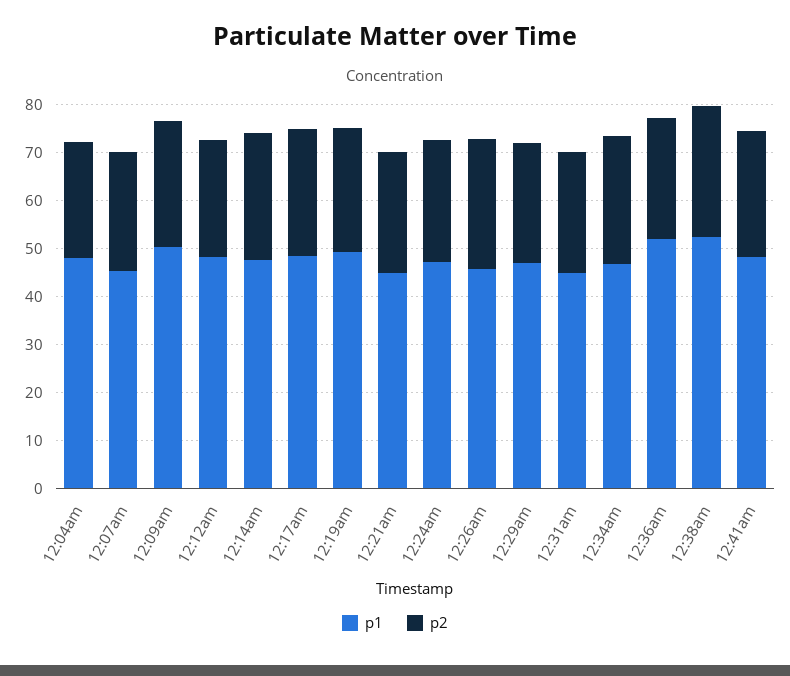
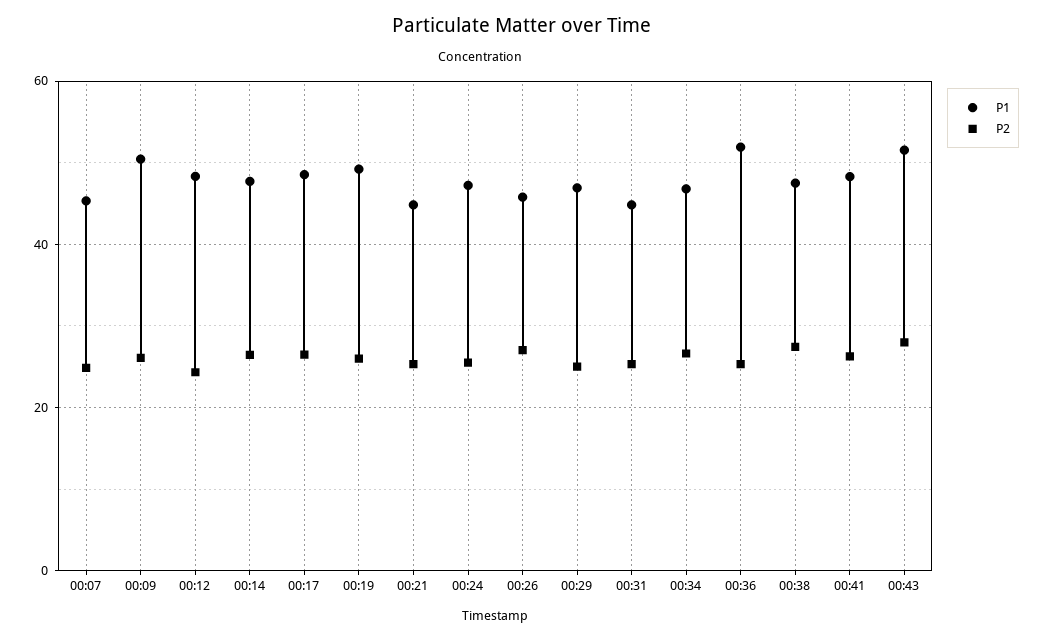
p1, 12:04am: 48 -> none
p2, 12:04am: 24 -> none
p1, 12:38am: 52 -> 48
p1, 00:43: none -> 52
p2, 00:43: none -> 28

